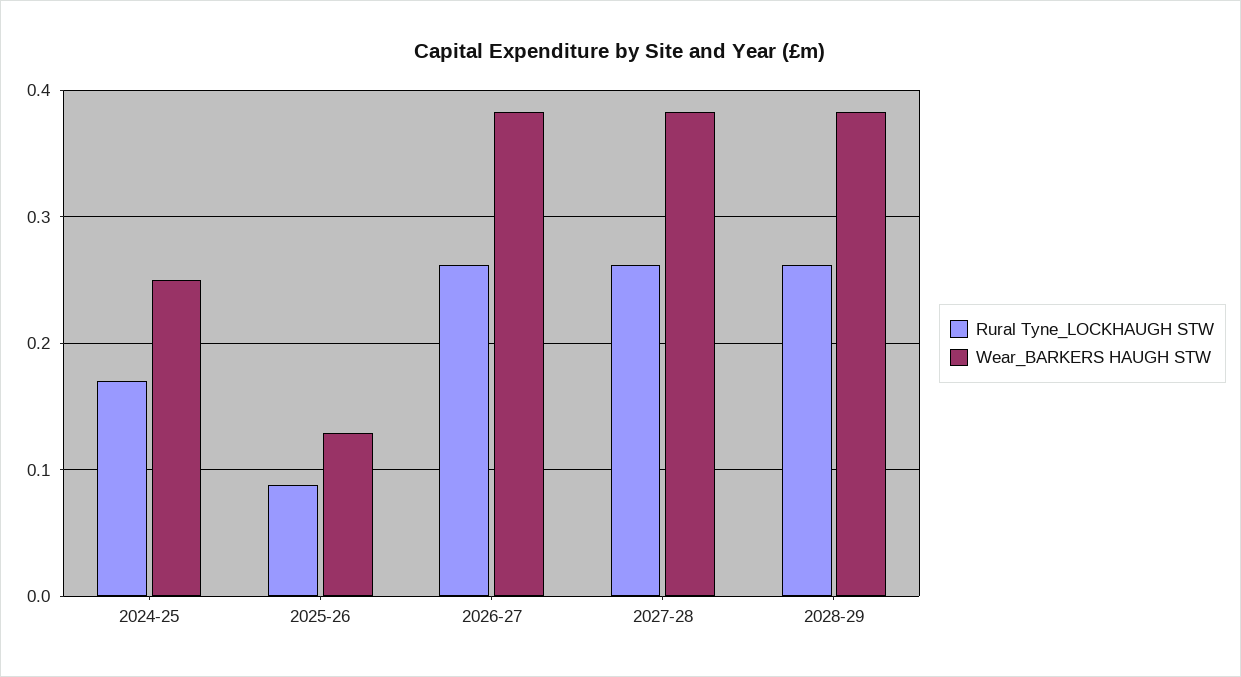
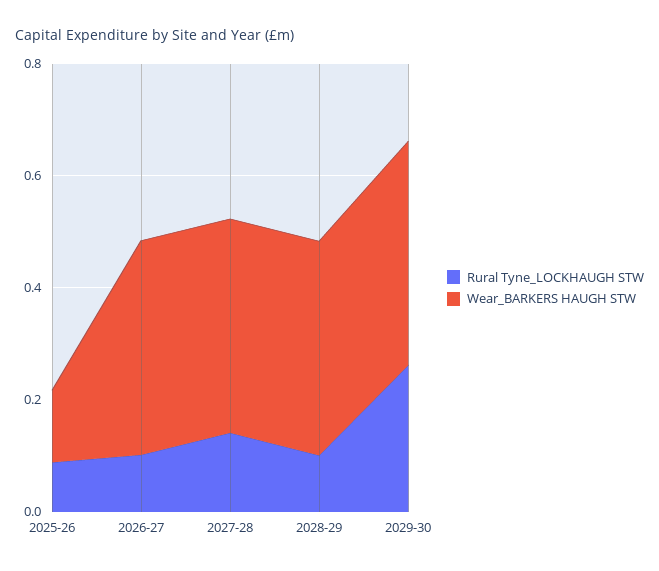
Rural Tyne_LOCKHAUGH STW, 2024-25: 0.17 -> none
Wear_BARKERS HAUGH STW, 2024-25: 0.25 -> none
Rural Tyne_LOCKHAUGH STW, 2026-27: 0.26 -> 0.1
Rural Tyne_LOCKHAUGH STW, 2027-28: 0.26 -> 0.15
Rural Tyne_LOCKHAUGH STW, 2028-29: 0.26 -> 0.1
Rural Tyne_LOCKHAUGH STW, 2029-30: none -> 0.25
Wear_BARKERS HAUGH STW, 2029-30: none -> 0.4

